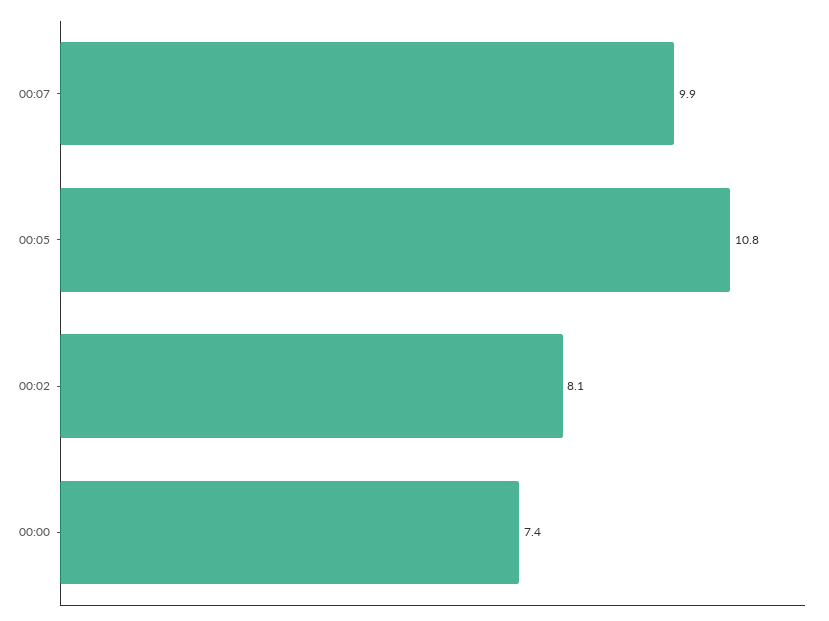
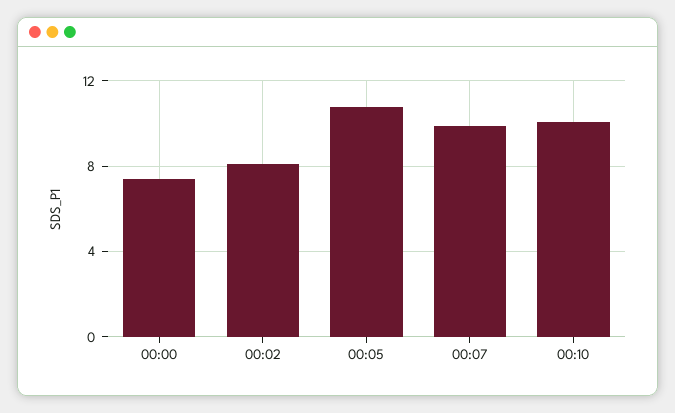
00:10: none -> 10

